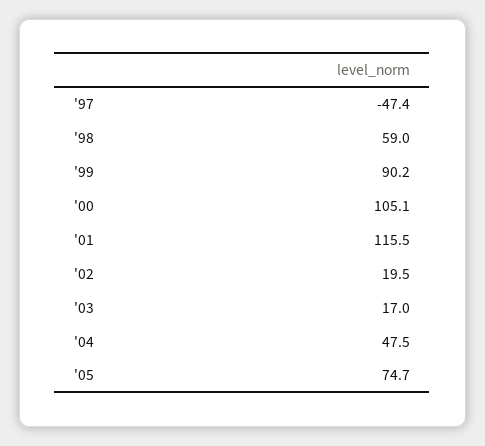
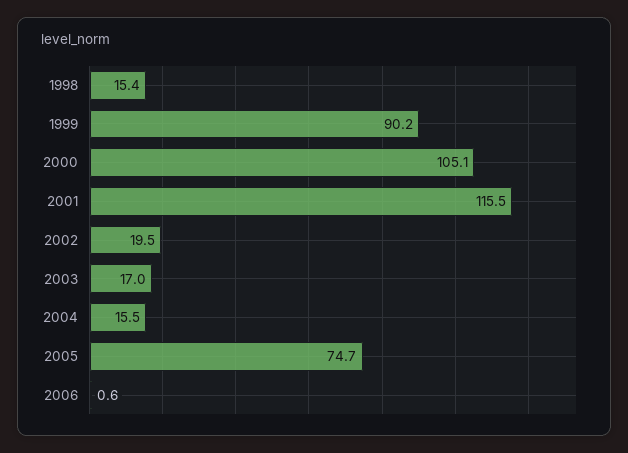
'97: -47.4 -> none
'98: 59 -> 15.4
'04: 47.5 -> 15.5
2006: none -> 0.6

